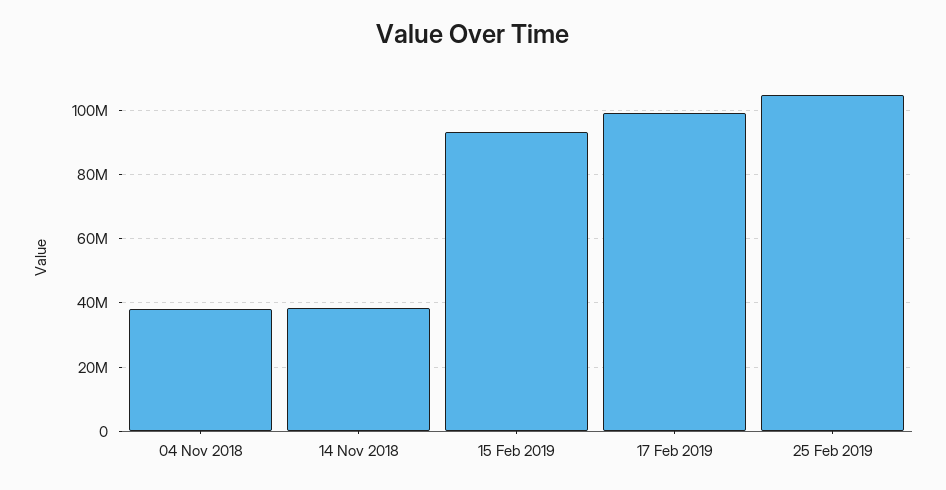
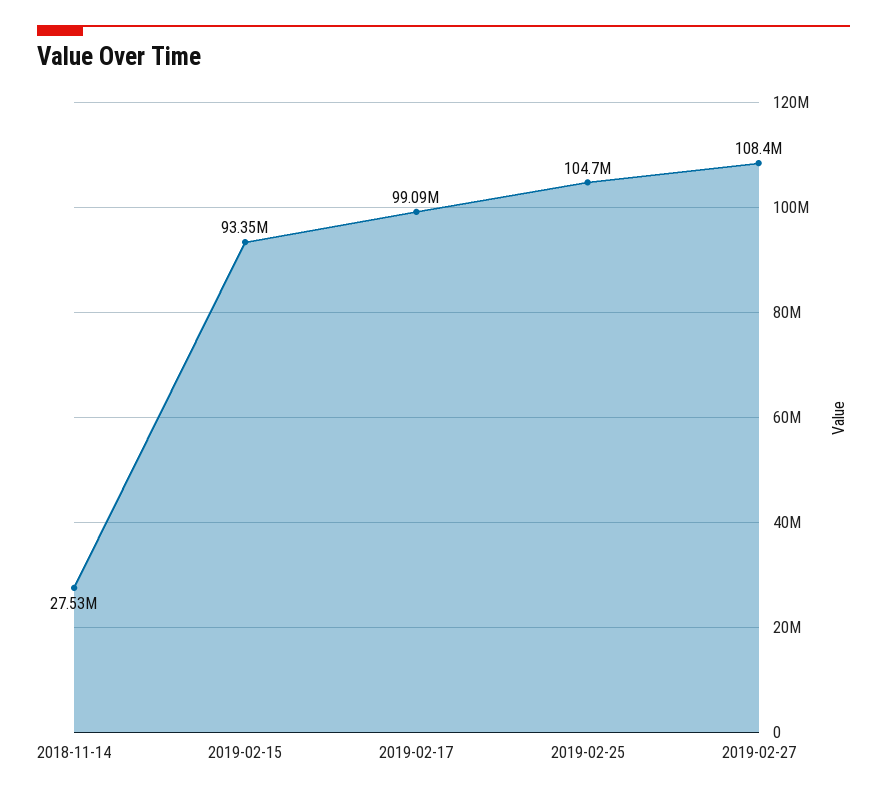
04 Nov 2018: 38000000 -> none
14 Nov 2018: 38000000 -> 27530000
2019-02-27: none -> 108400000

